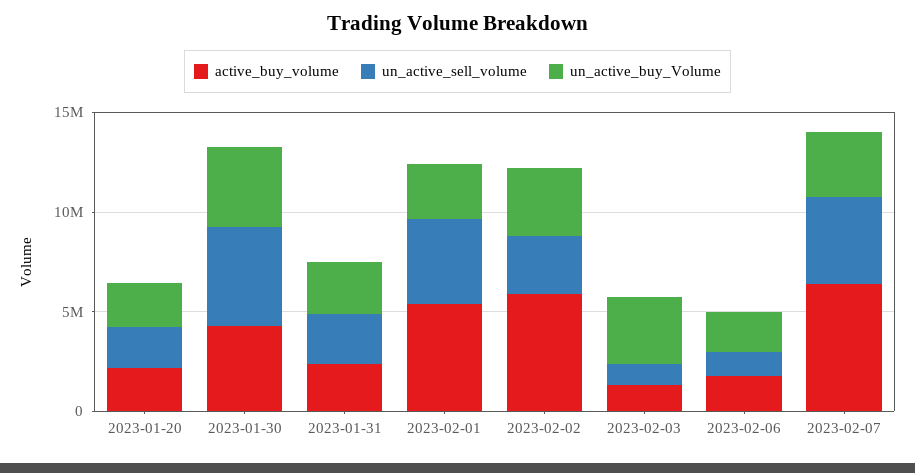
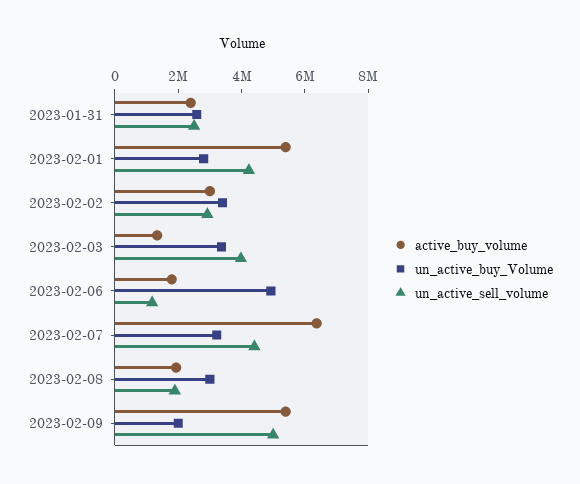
active_buy_volume, 2023-01-20: 2000000 -> none
un_active_sell_volume, 2023-01-20: 2000000 -> none
un_active_buy_Volume, 2023-01-20: 2000000 -> none
active_buy_volume, 2023-01-30: 4000000 -> none
un_active_sell_volume, 2023-01-30: 5000000 -> none
un_active_buy_Volume, 2023-01-30: 4000000 -> none
active_buy_volume, 2023-02-02: 6000000 -> 3000000
un_active_sell_volume, 2023-02-03: 1000000 -> 4000000
un_active_buy_Volume, 2023-02-06: 2000000 -> 5000000
active_buy_volume, 2023-02-08: none -> 2000000
un_active_buy_Volume, 2023-02-08: none -> 3000000
un_active_sell_volume, 2023-02-08: none -> 2000000
active_buy_volume, 2023-02-09: none -> 5500000
un_active_buy_Volume, 2023-02-09: none -> 2000000
un_active_sell_volume, 2023-02-09: none -> 5000000

